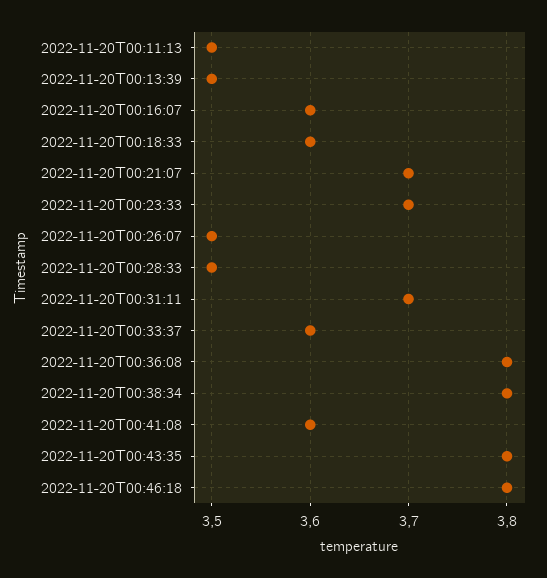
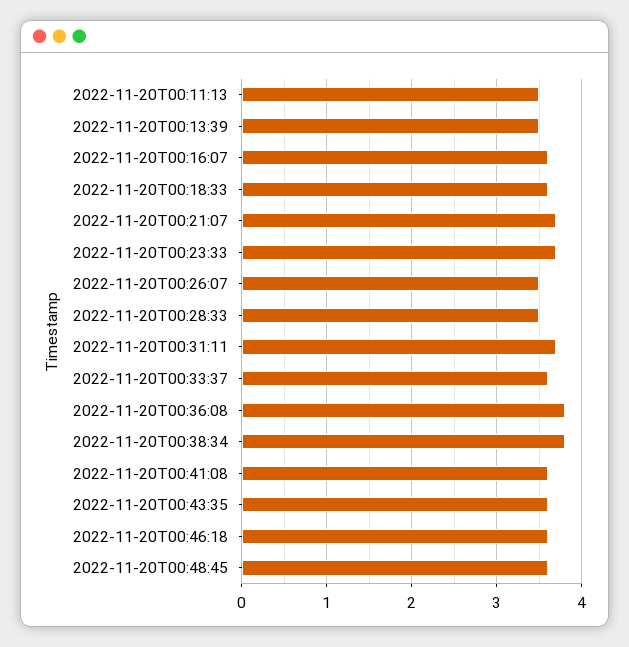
2022-11-20T00:43:35: 3.8 -> 3.6
2022-11-20T00:46:18: 3.8 -> 3.6
2022-11-20T00:48:45: none -> 3.6

